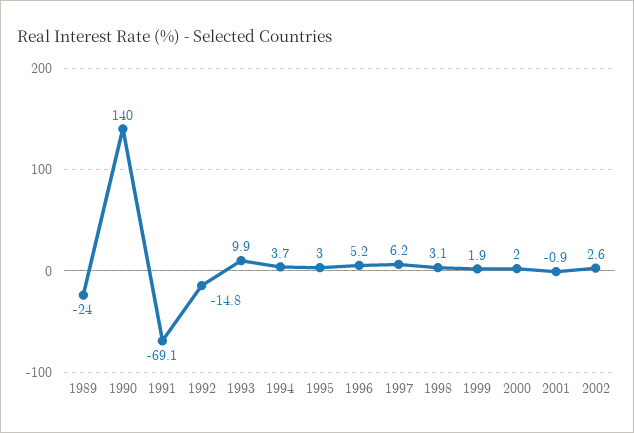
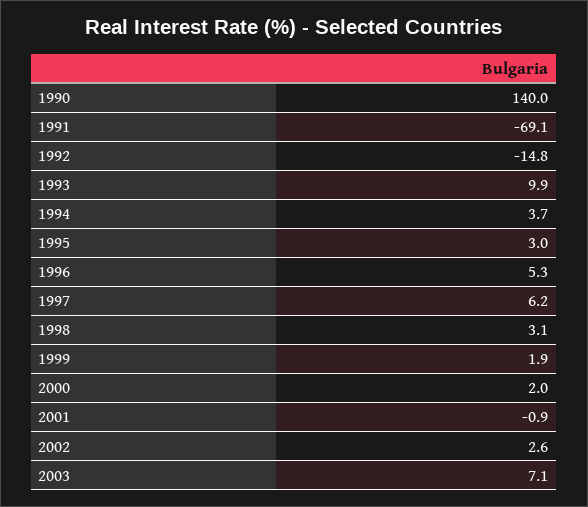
1989: -24 -> none
1996: 5.2 -> 5.3
2003: none -> 7.1

